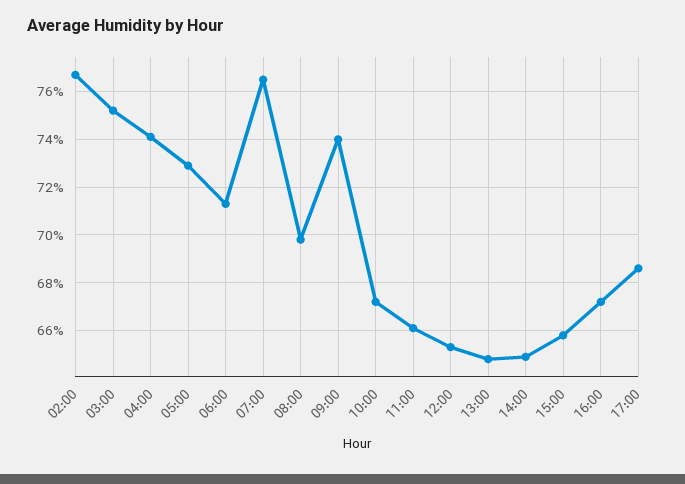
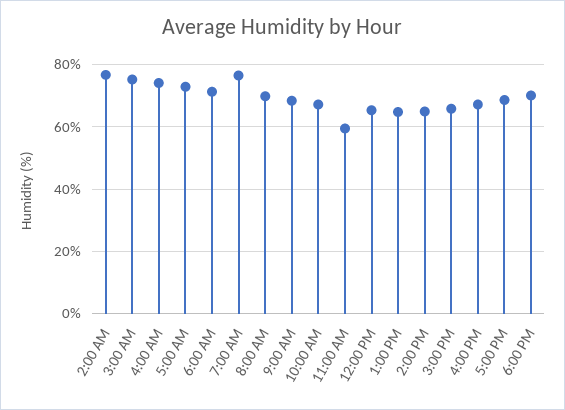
09:00: 74 -> 68
11:00: 66 -> 60
6:00 PM: none -> 70

